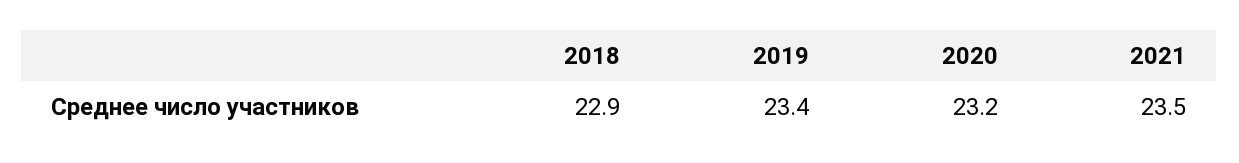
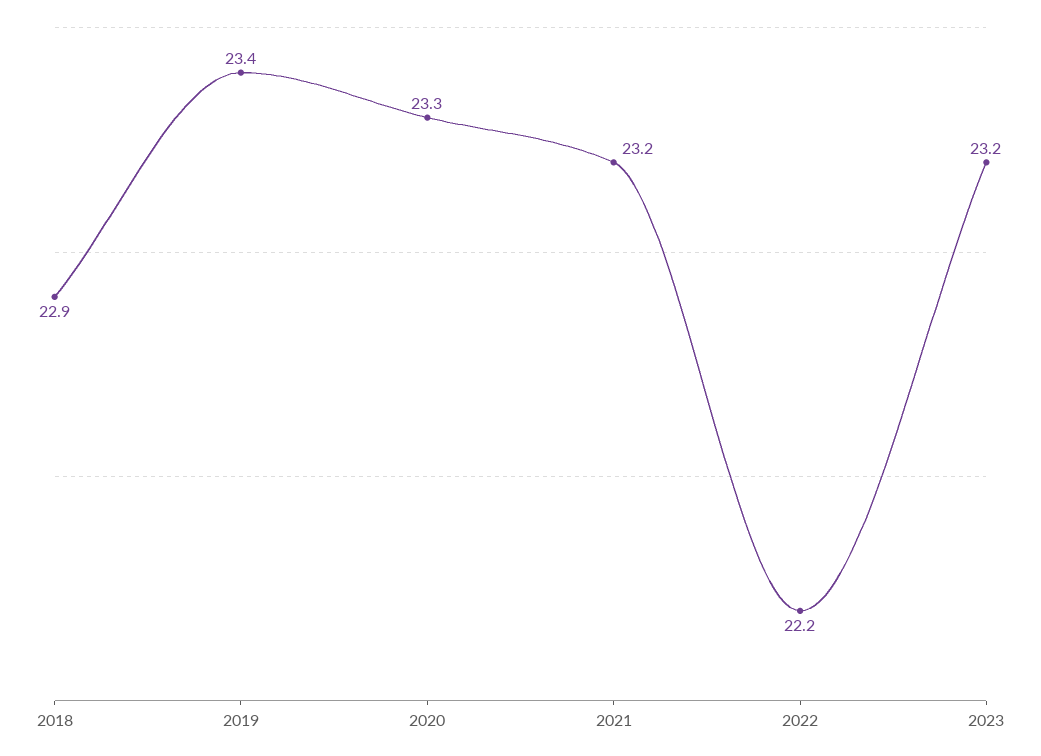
2020: 23.2 -> 23.3
2021: 23.5 -> 23.2
2022: none -> 22.2
2023: none -> 23.2

